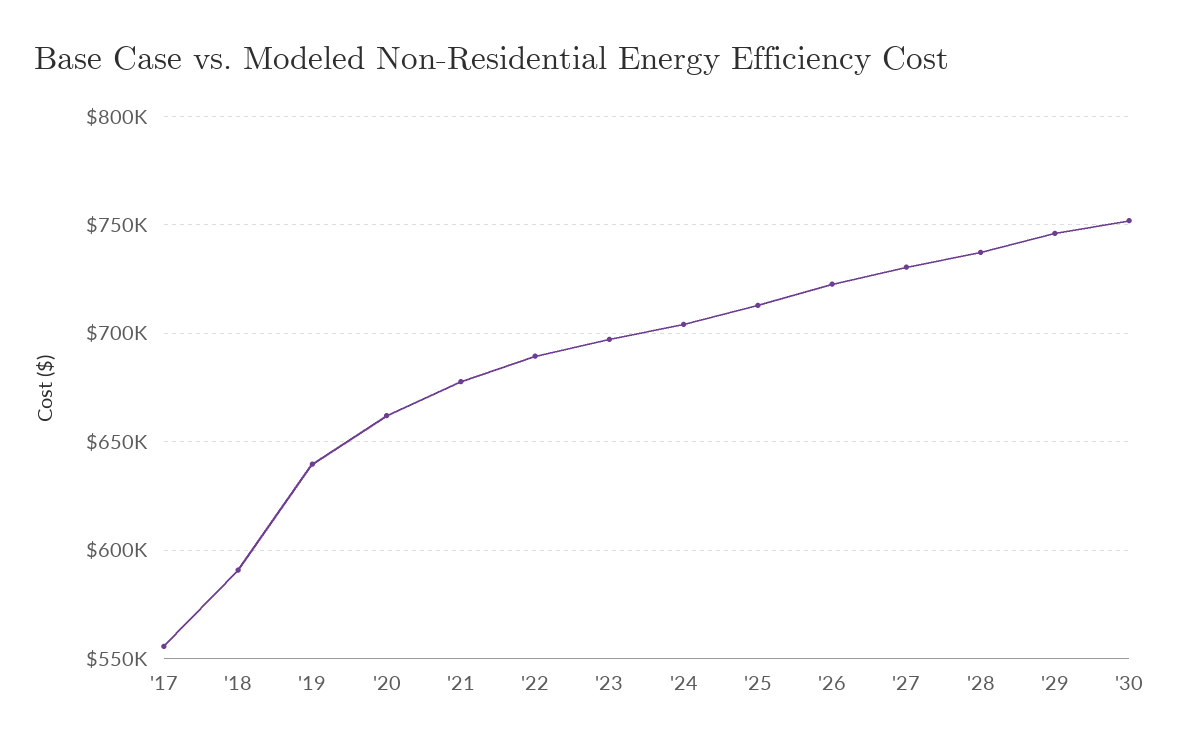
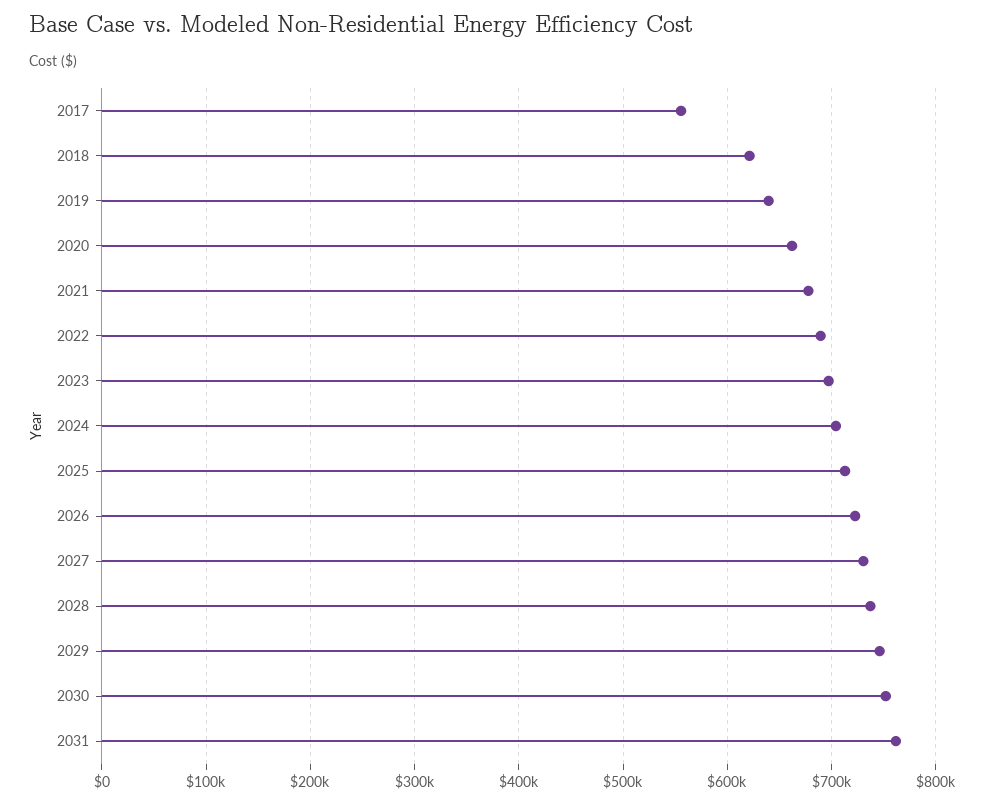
'18: 590000 -> 620000
2031: none -> 760000

